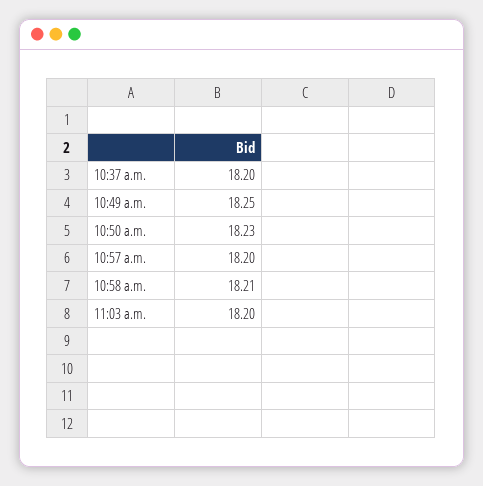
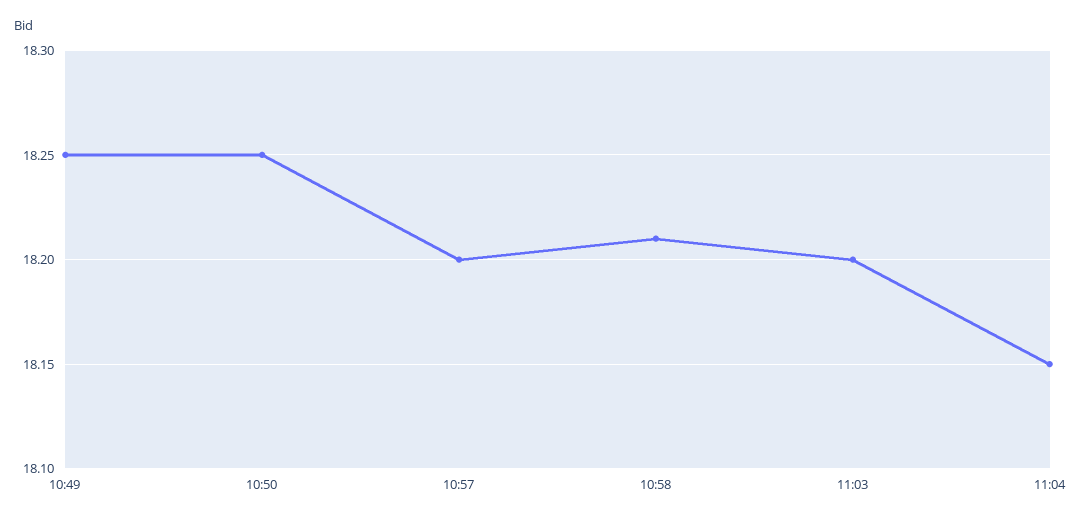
10:37 a.m.: 18.2 -> none
10:50 a.m.: 18.23 -> 18.25
11:04: none -> 18.15

